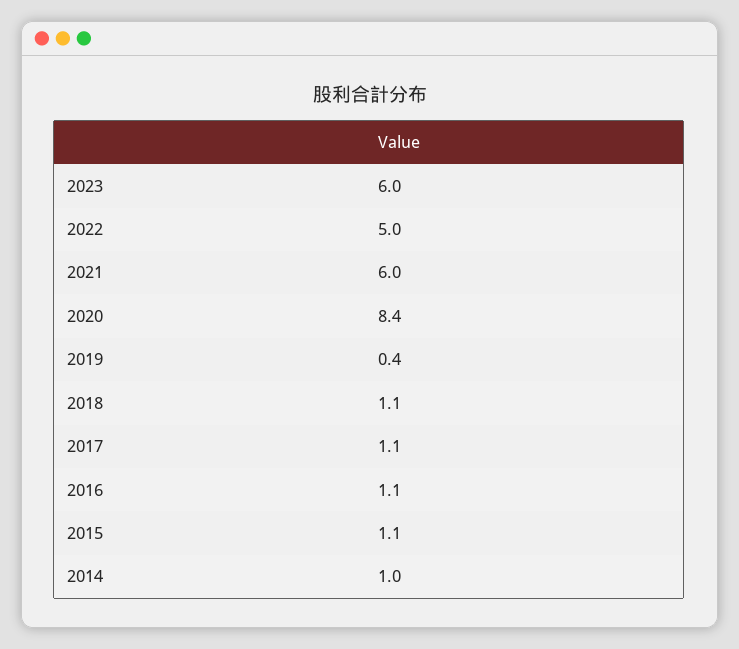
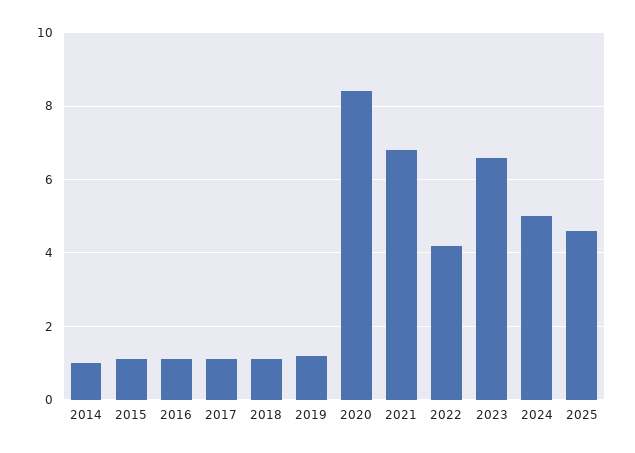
2023: 6 -> 6.6
2022: 5 -> 4.2
2021: 6 -> 6.8
2019: 0.4 -> 1.2
2024: none -> 5
2025: none -> 4.6

